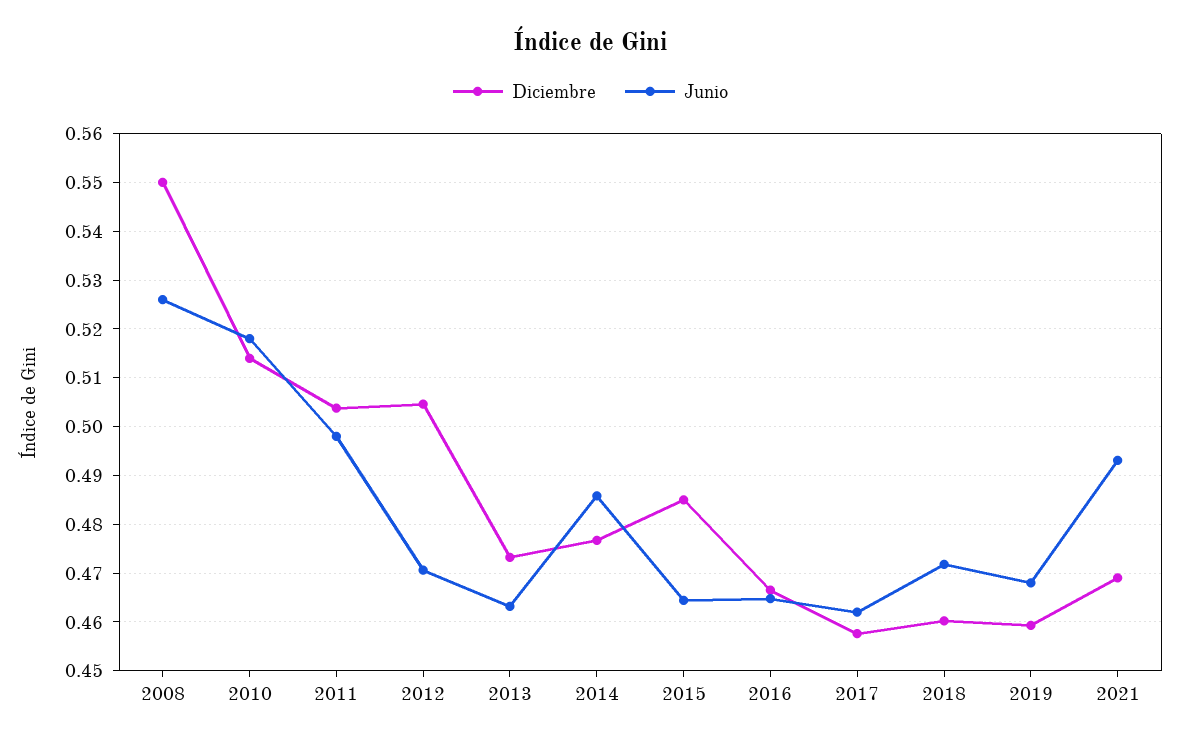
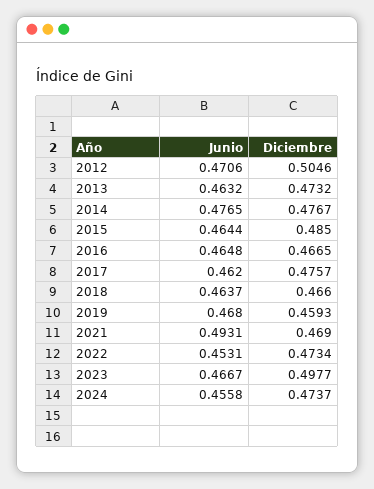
Diciembre, 2008: 0.55 -> none
Junio, 2008: 0.526 -> none
Diciembre, 2010: 0.514 -> none
Junio, 2010: 0.518 -> none
Diciembre, 2011: 0.504 -> none
Junio, 2011: 0.498 -> none
Junio, 2014: 0.486 -> 0.4765
Diciembre, 2017: 0.458 -> 0.4757
Diciembre, 2018: 0.46 -> 0.466
Junio, 2018: 0.472 -> 0.4637
Junio, 2022: none -> 0.4531
Diciembre, 2022: none -> 0.4734
Junio, 2023: none -> 0.4667
Diciembre, 2023: none -> 0.4977
Junio, 2024: none -> 0.4558
Diciembre, 2024: none -> 0.4737

